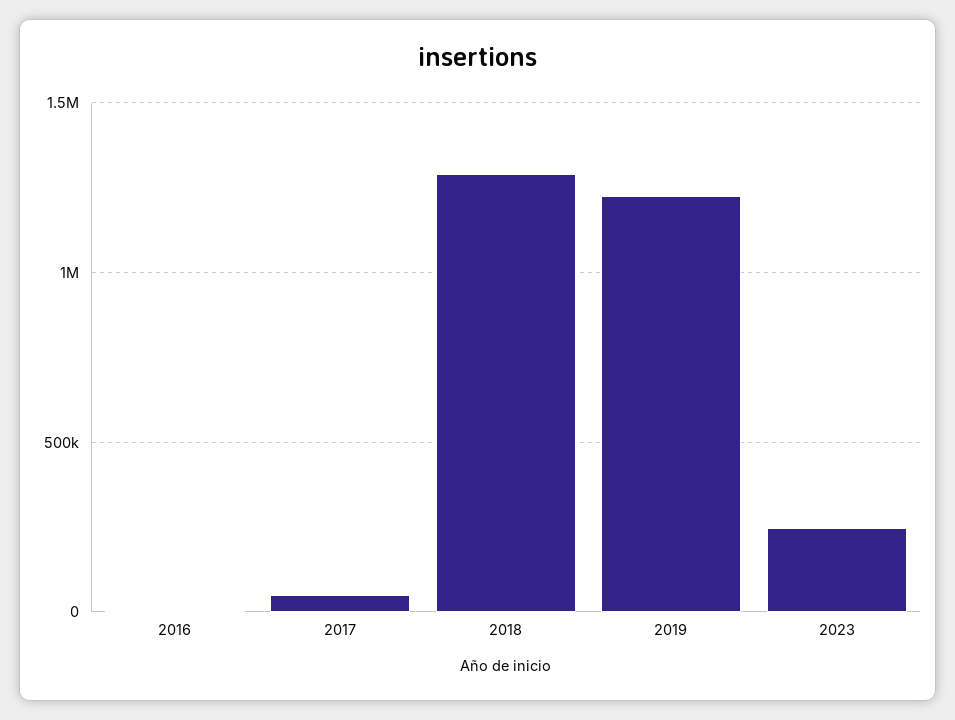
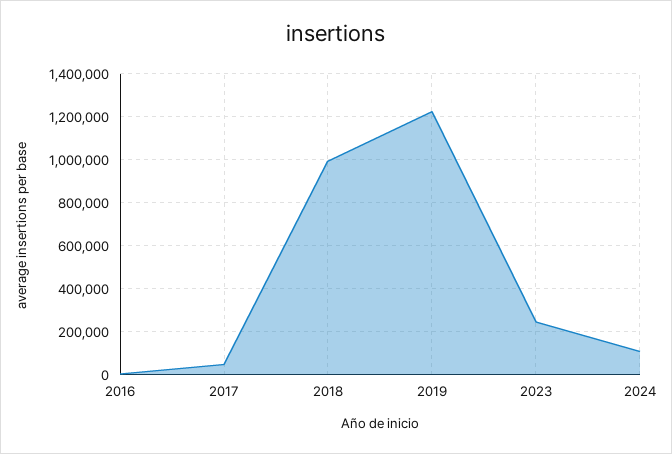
2018: 1300000 -> 1000000
2024: none -> 100000

